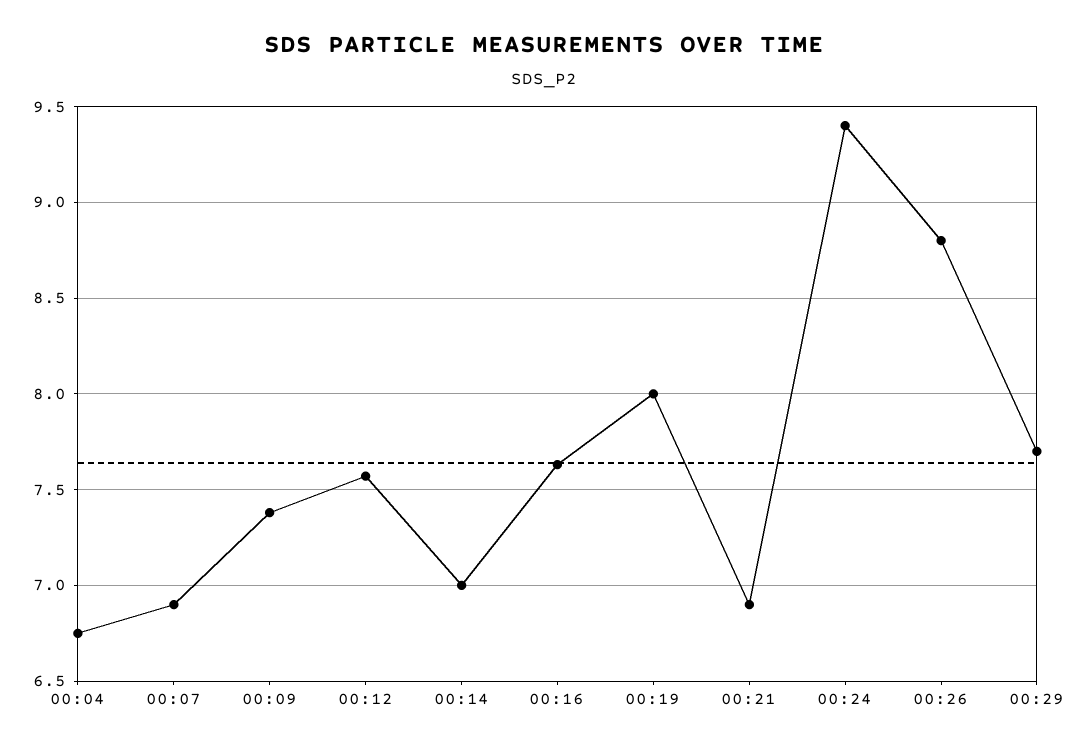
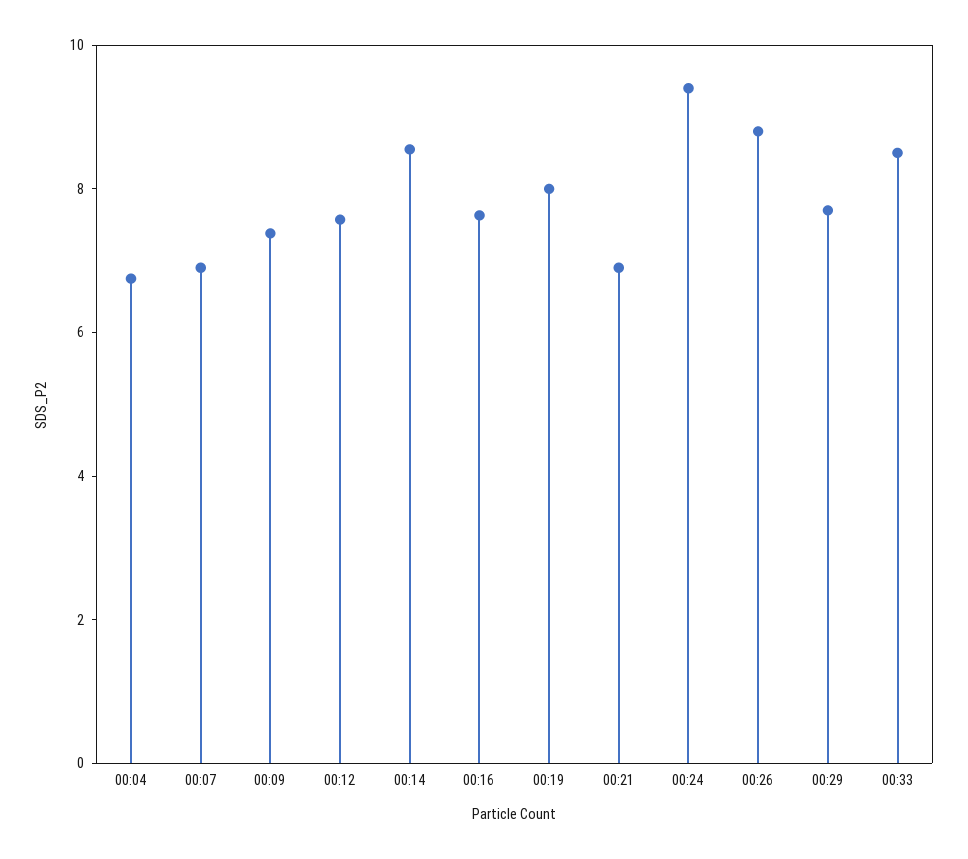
00:14: 7 -> 8.5
00:33: none -> 8.5

